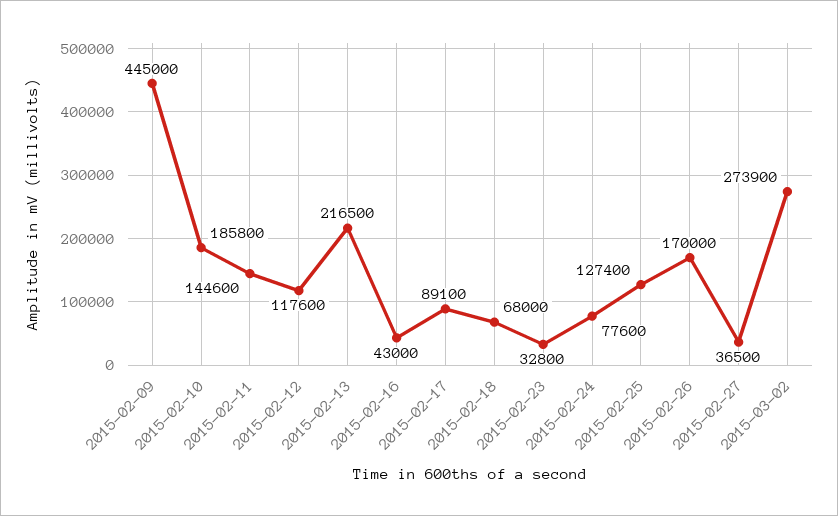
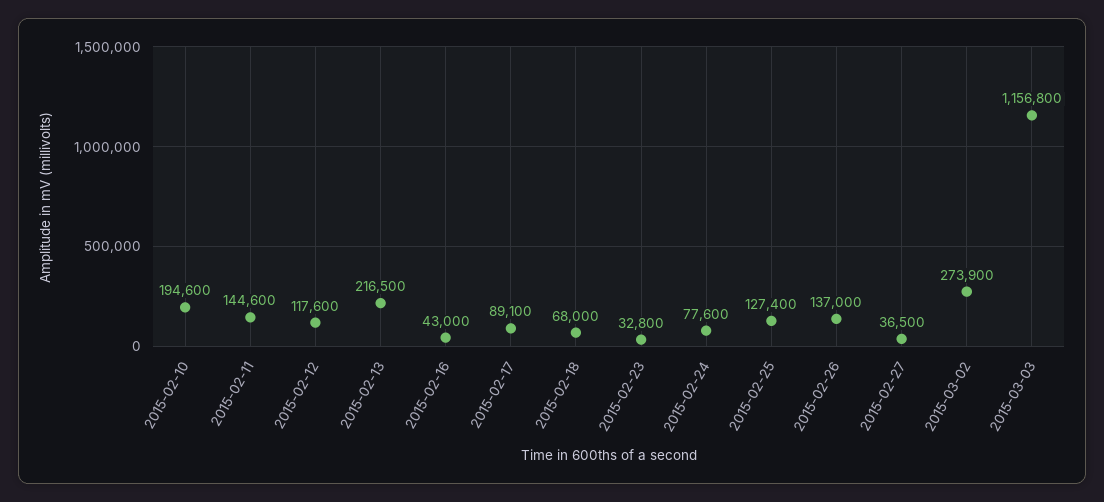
2015-02-09: 445000 -> none
2015-02-10: 185800 -> 194600
2015-02-26: 170000 -> 137000
2015-03-03: none -> 1156800

